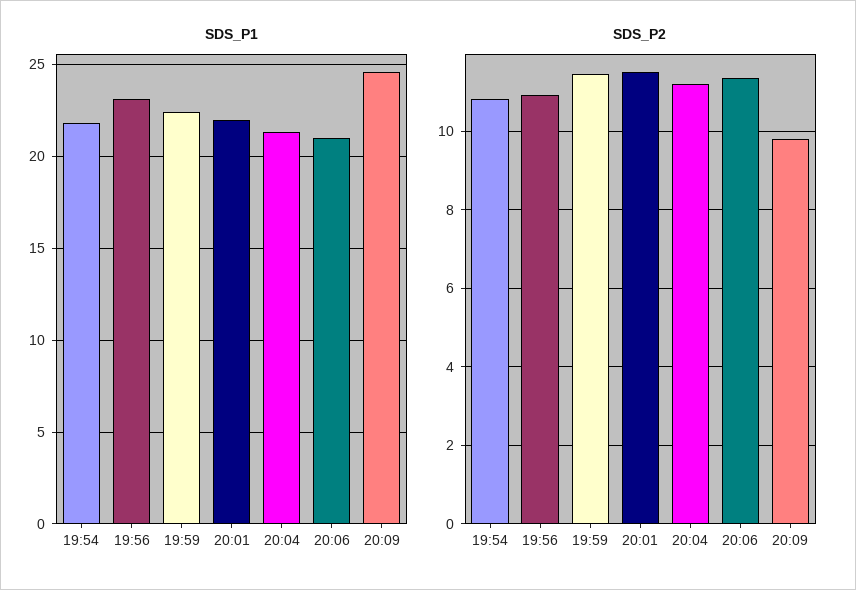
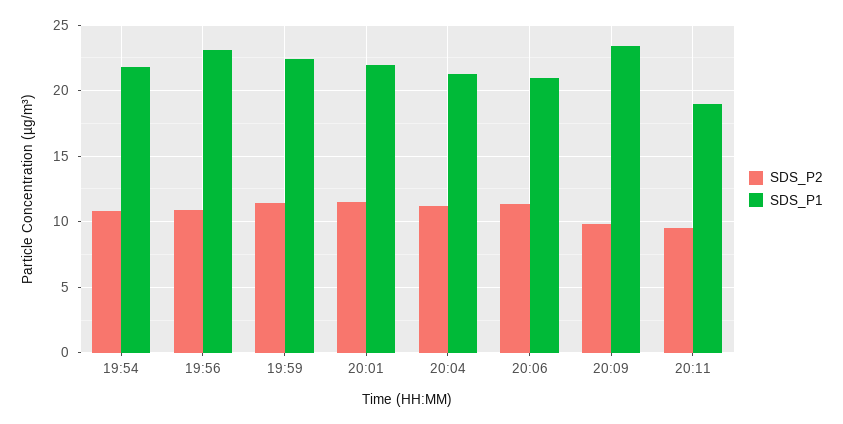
SDS_P1, 20:09: 24.5 -> 23.5
SDS_P2, 20:11: none -> 9.5
SDS_P1, 20:11: none -> 19

